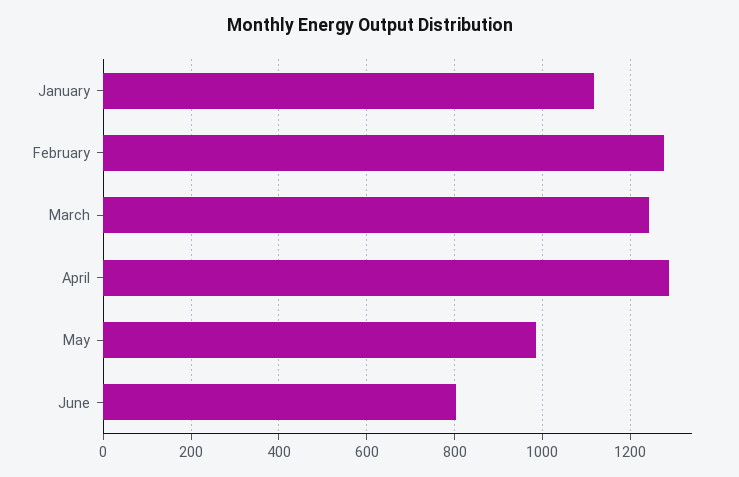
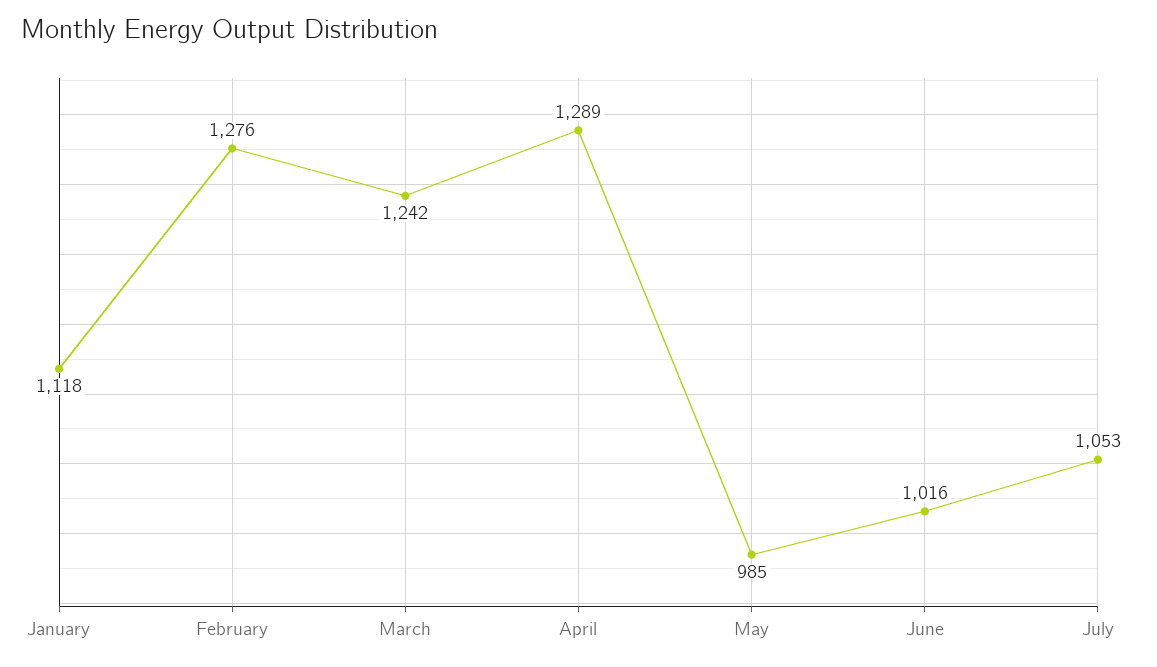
June: 800 -> 1016
July: none -> 1053

